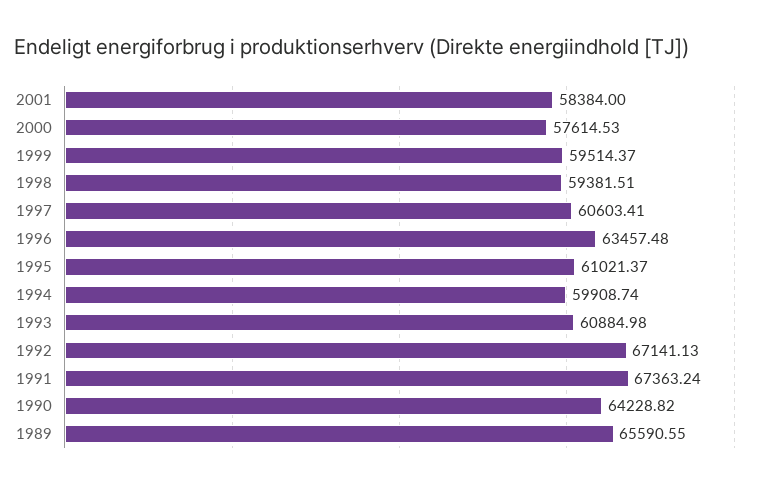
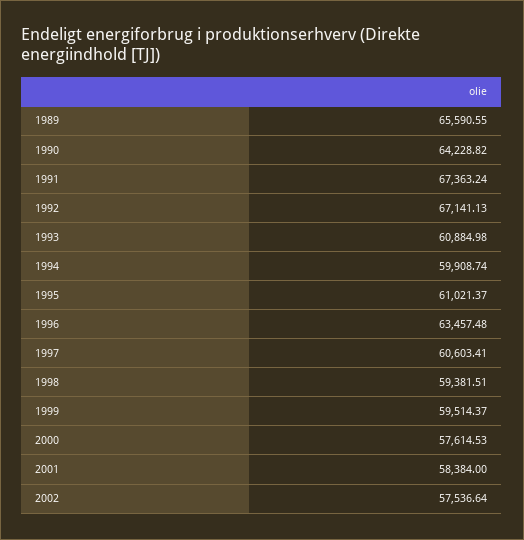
2002: none -> 57536.64

